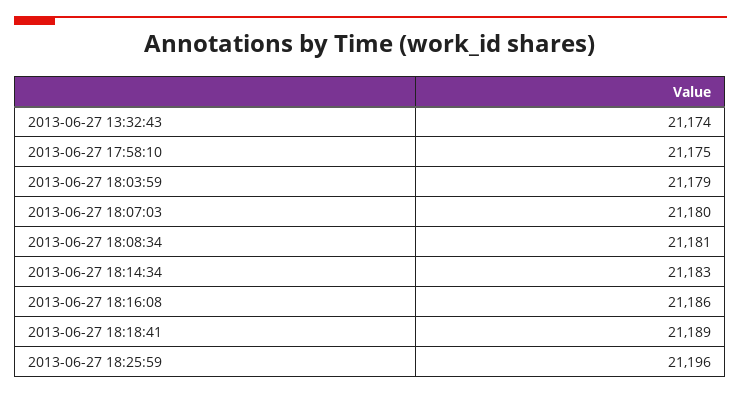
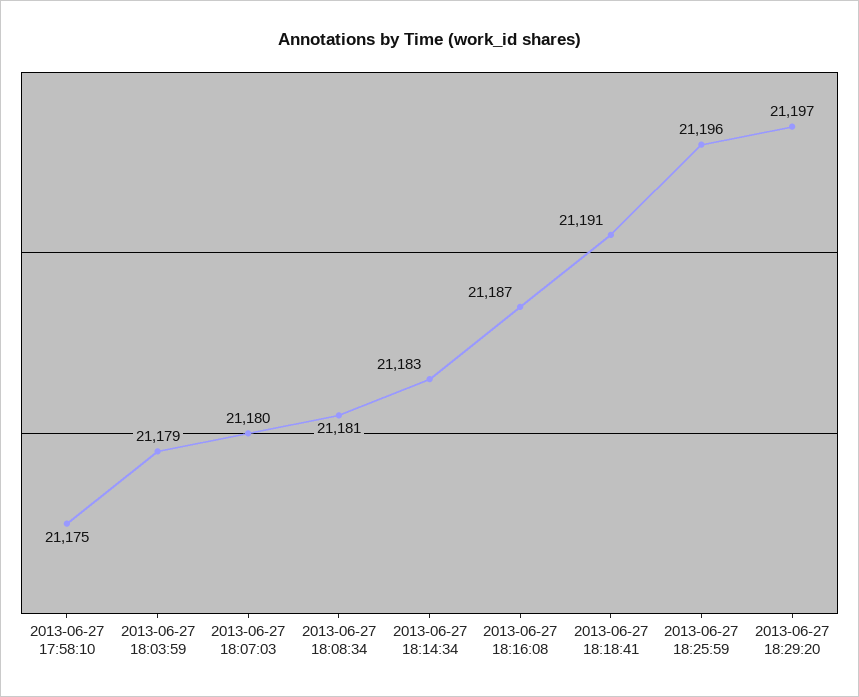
2013-06-27 13:32:43: 21174 -> none
2013-06-27 18:16:08: 21186 -> 21187
2013-06-27 18:18:41: 21189 -> 21191
2013-06-27 18:29:20: none -> 21197

